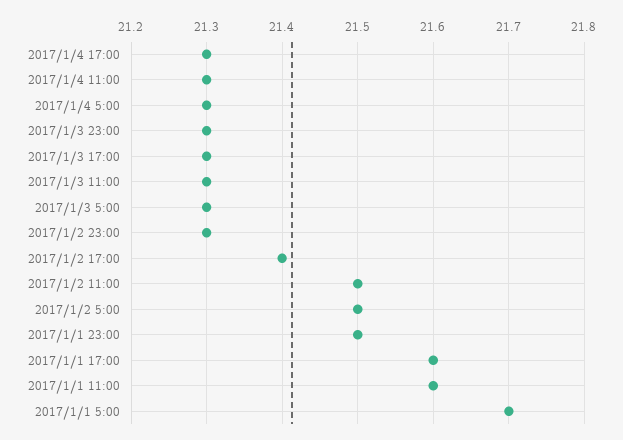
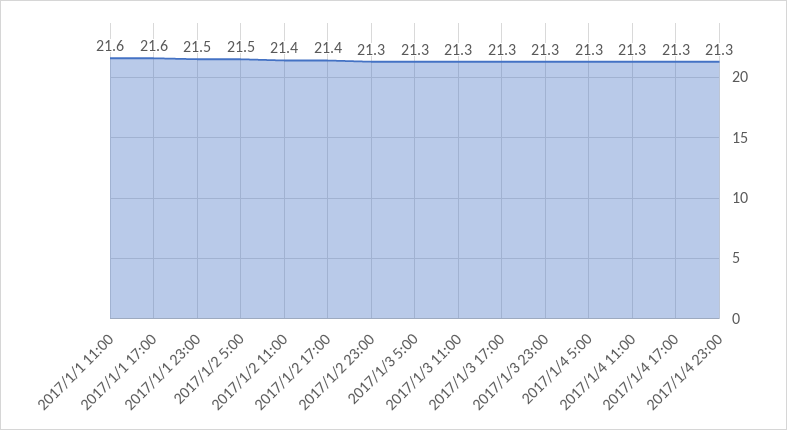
2017/1/2 11:00: 21.5 -> 21.4
2017/1/1 5:00: 21.7 -> none
2017/1/4 23:00: none -> 21.3

